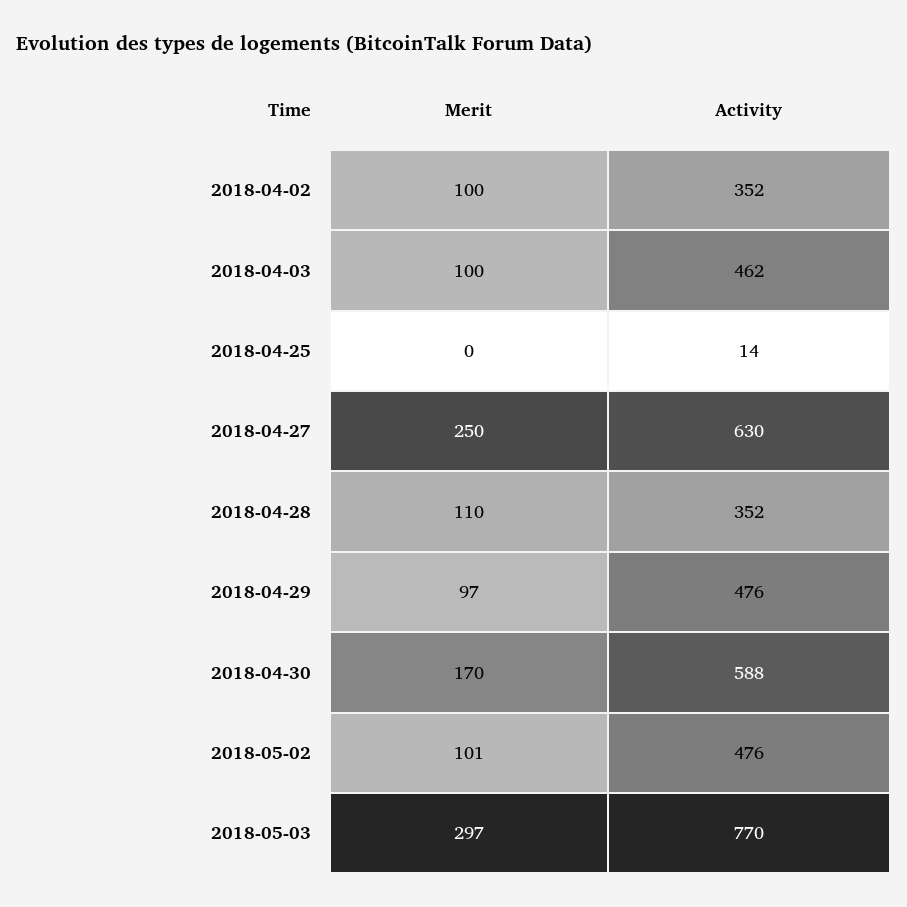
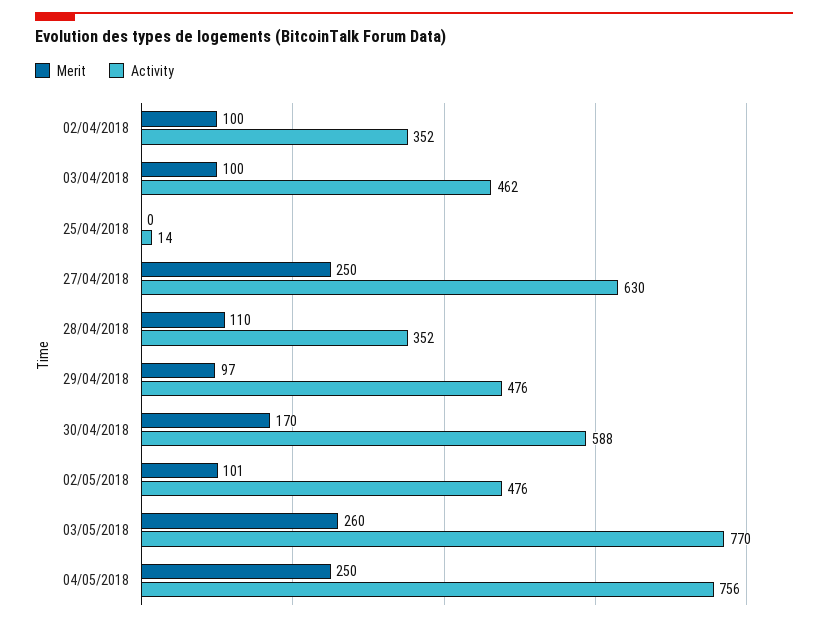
Merit, 2018-05-03: 297 -> 260
Merit, 04/05/2018: none -> 250
Activity, 04/05/2018: none -> 756

